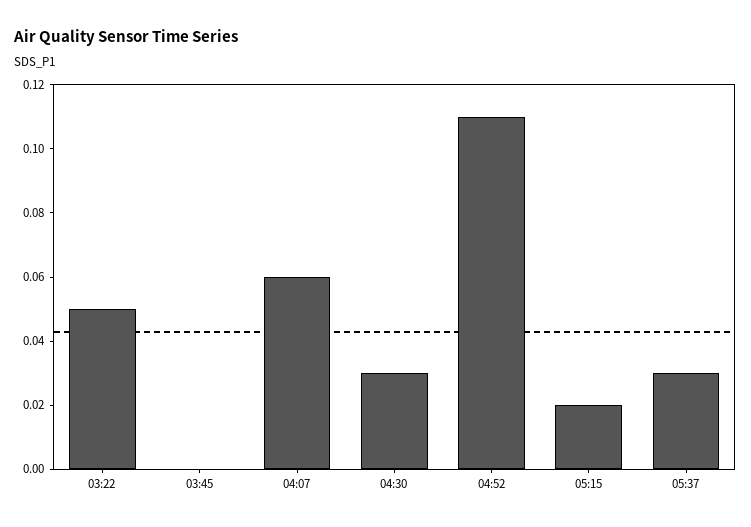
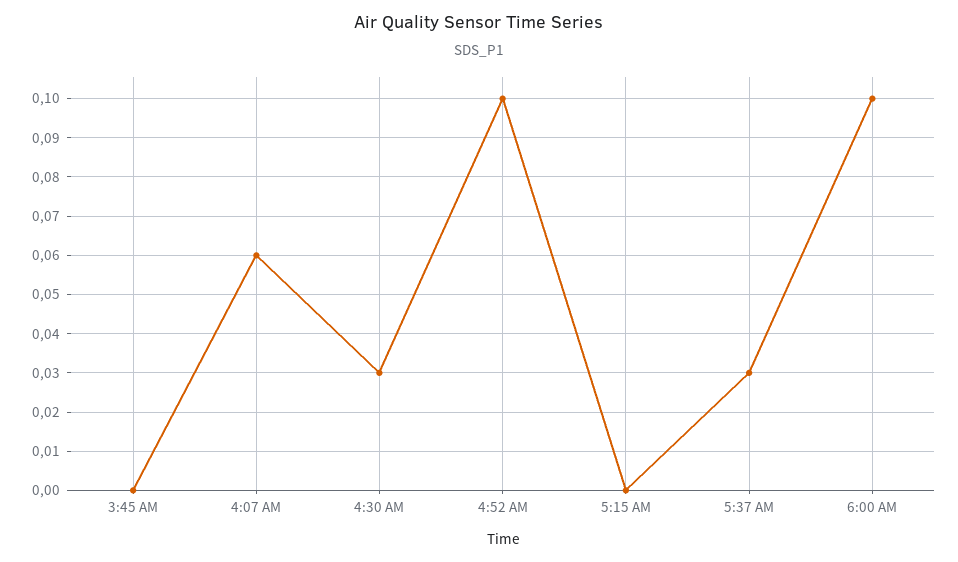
03:22: 0.05 -> none
04:52: 0.11 -> 0.1
05:15: 0.02 -> 0
6:00 AM: none -> 0.1

